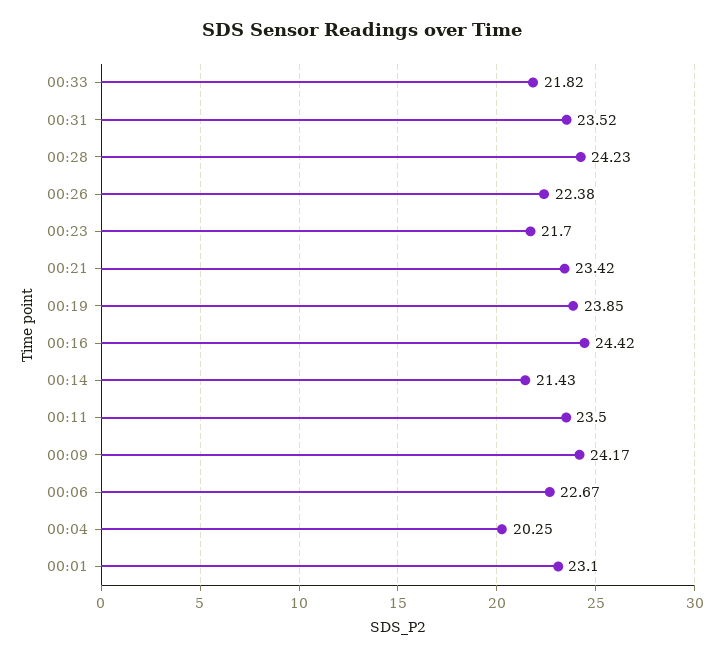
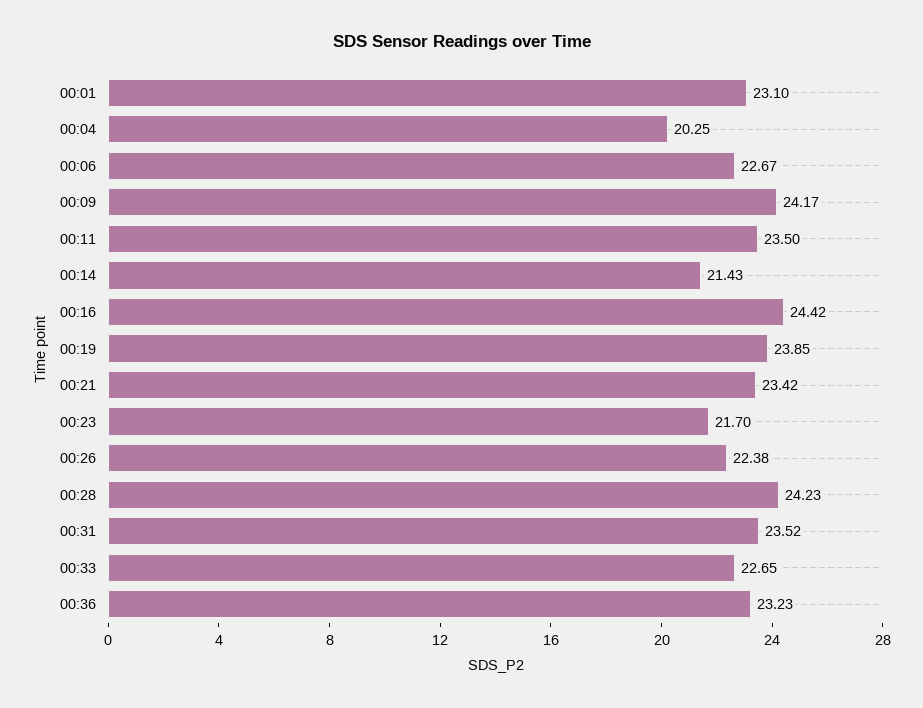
00:33: 21.82 -> 22.65
00:36: none -> 23.23

